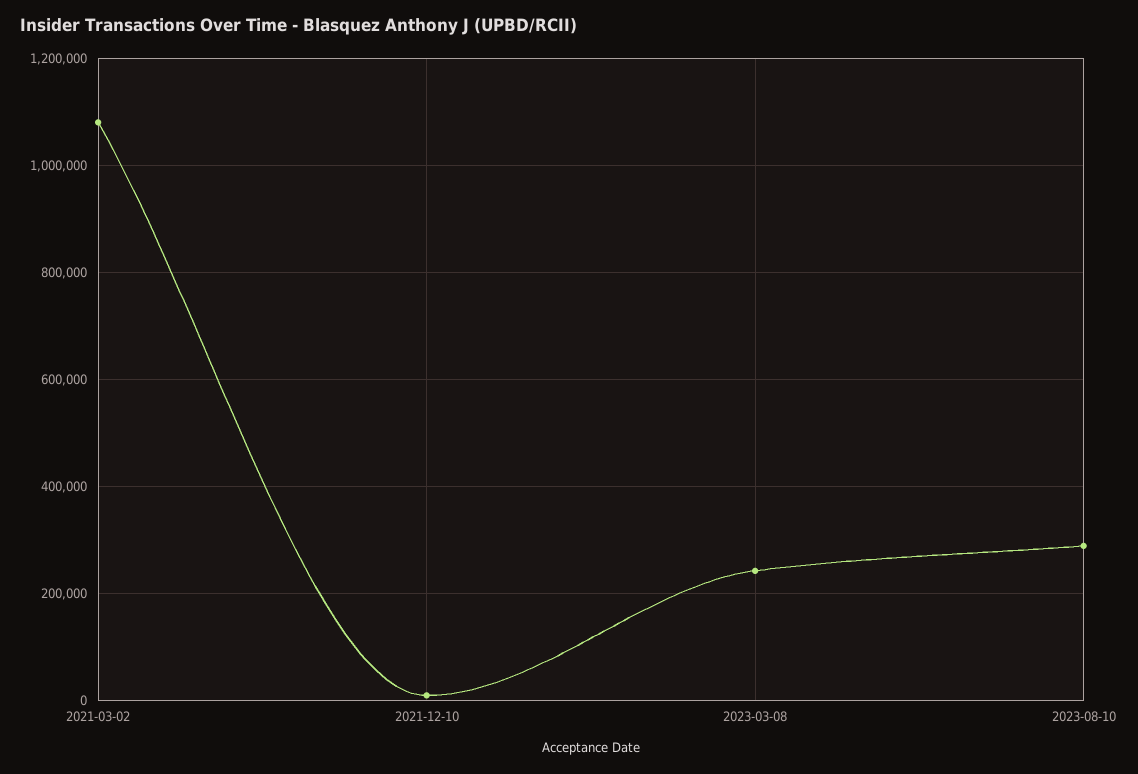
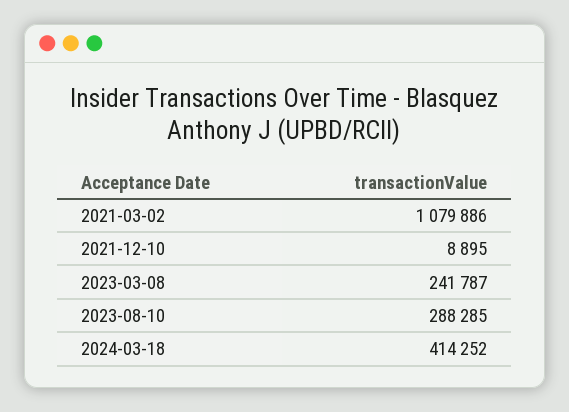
2024-03-18: none -> 414252

